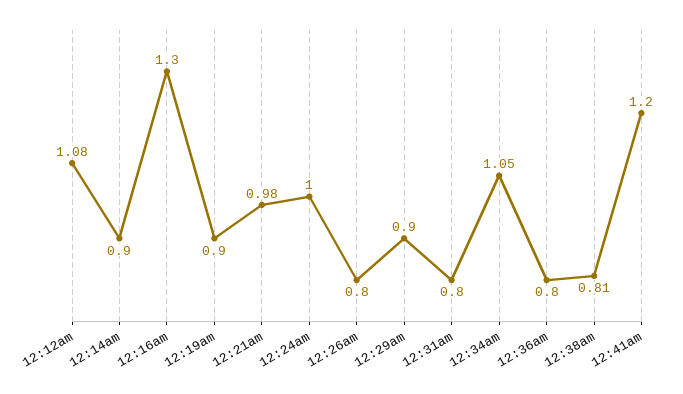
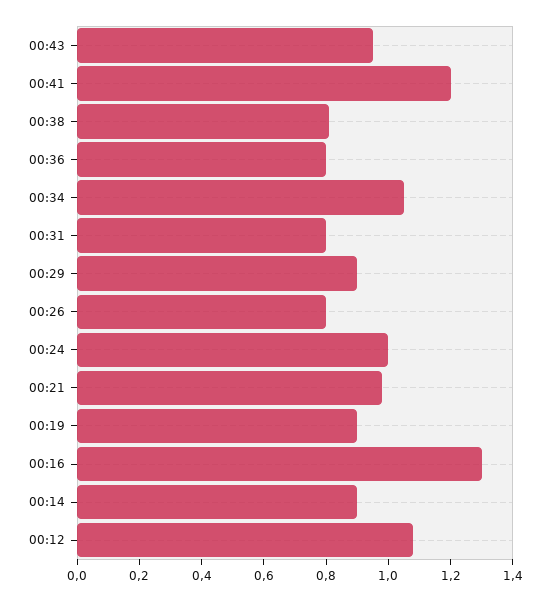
00:43: none -> 0.95

